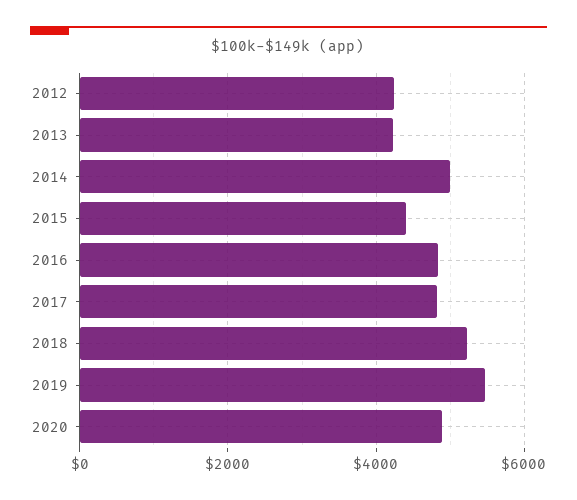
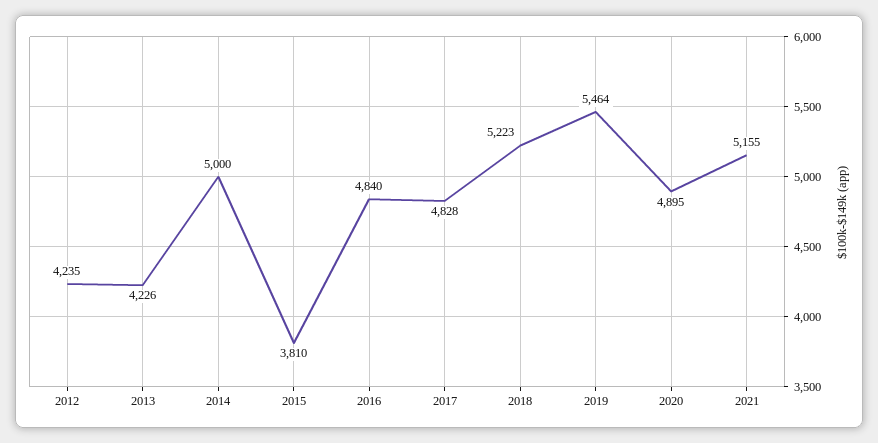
2015: 4400 -> 3810
2021: none -> 5155

